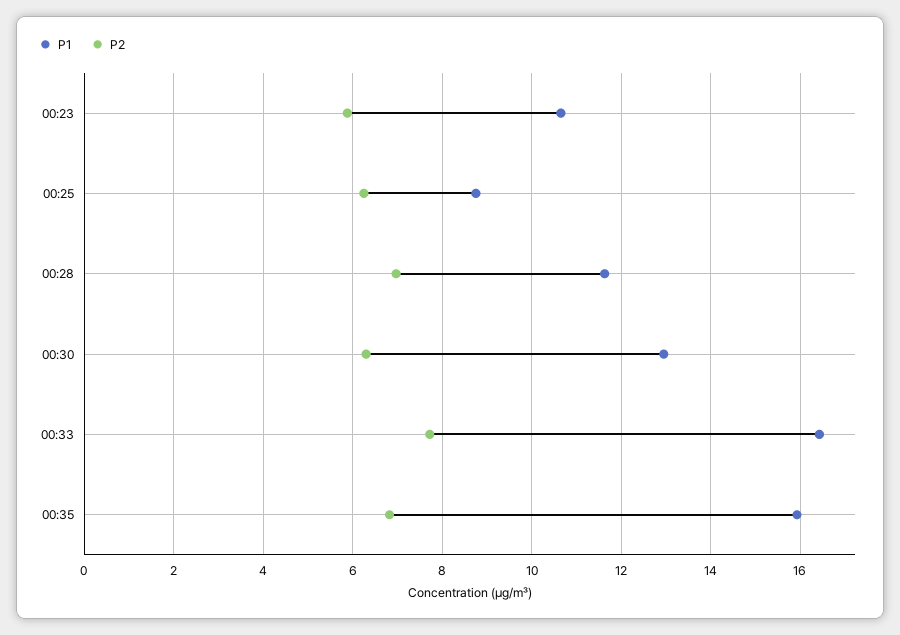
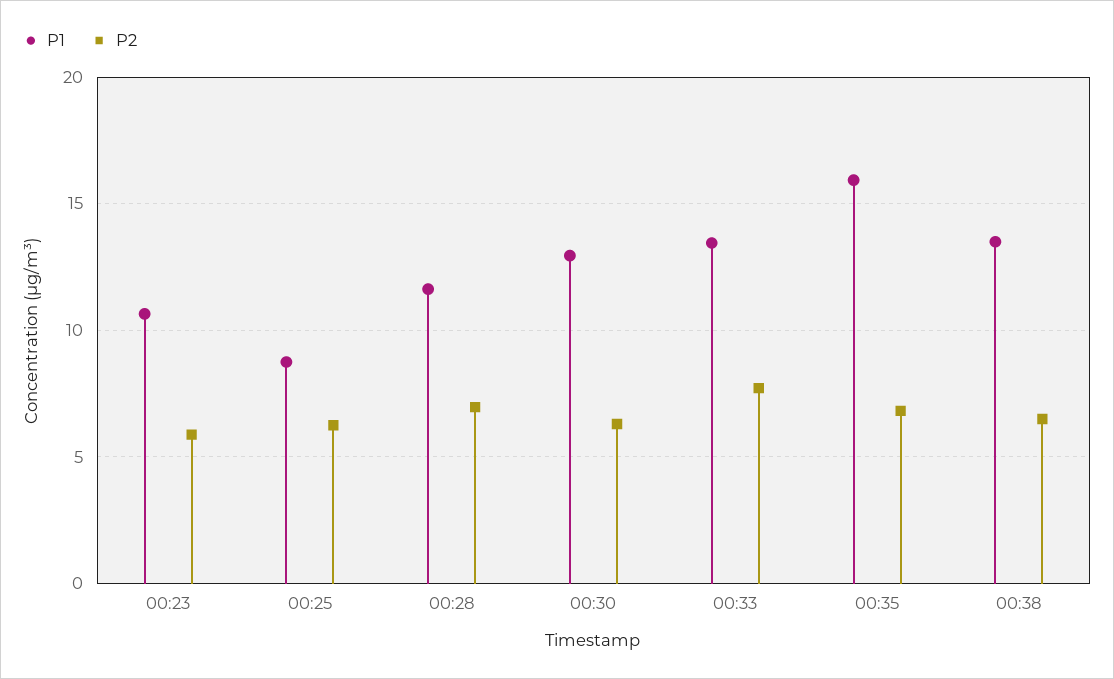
P1, 00:33: 16.4 -> 13.5
P1, 00:38: none -> 13.5
P2, 00:38: none -> 6.5

